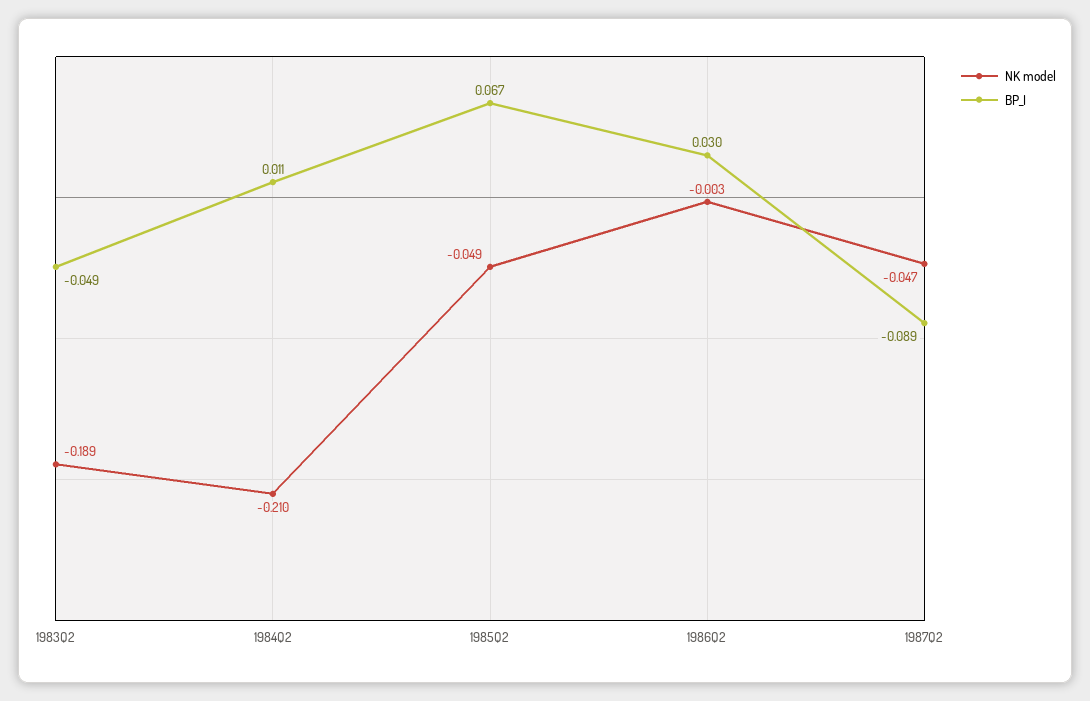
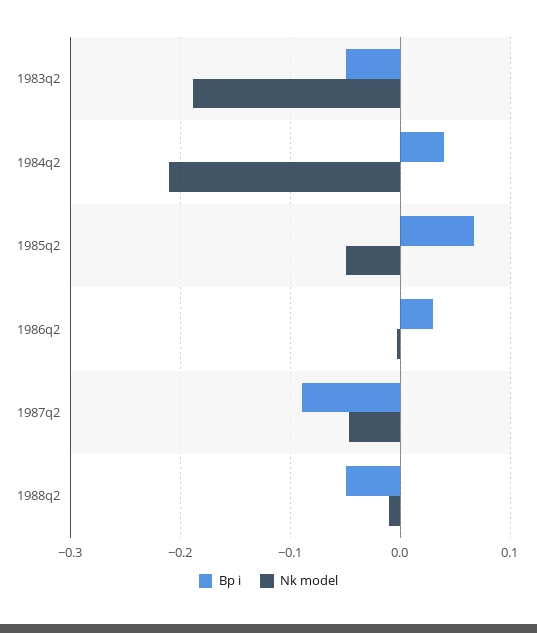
BP_I, 1984Q2: 0.011 -> 0.04
BP_I, 1988q2: none -> -0.05
NK model, 1988q2: none -> -0.01

